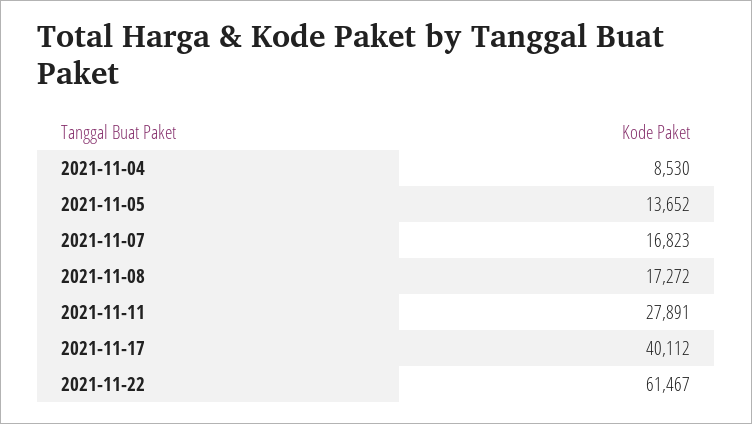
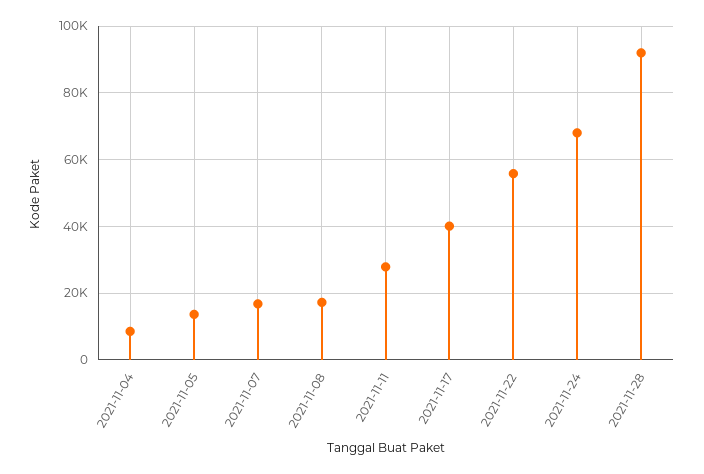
2021-11-22: 61467 -> 56000
2021-11-24: none -> 68000
2021-11-28: none -> 92000

